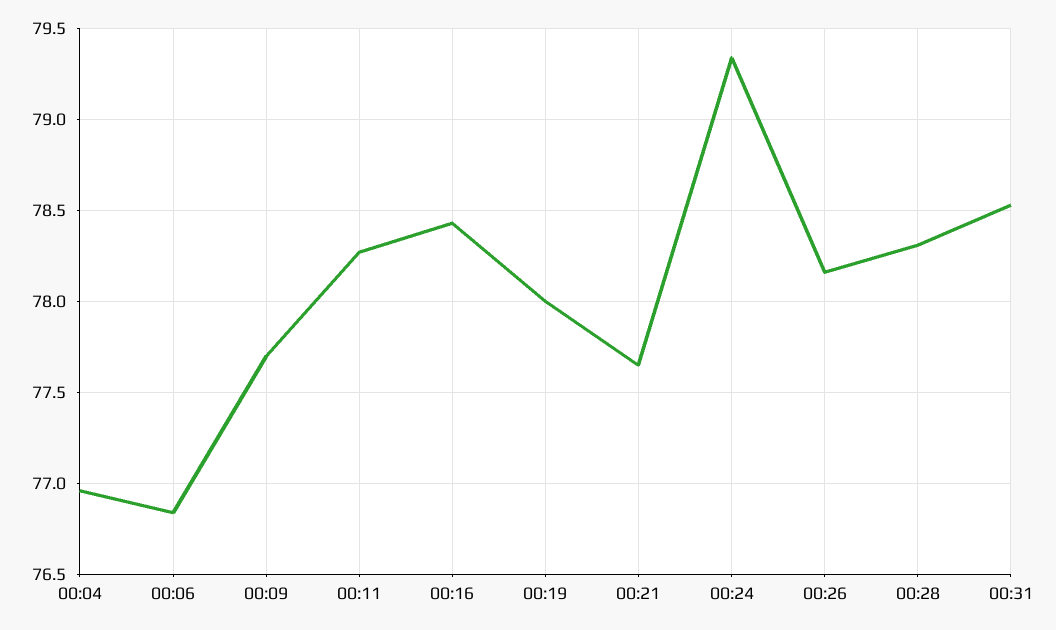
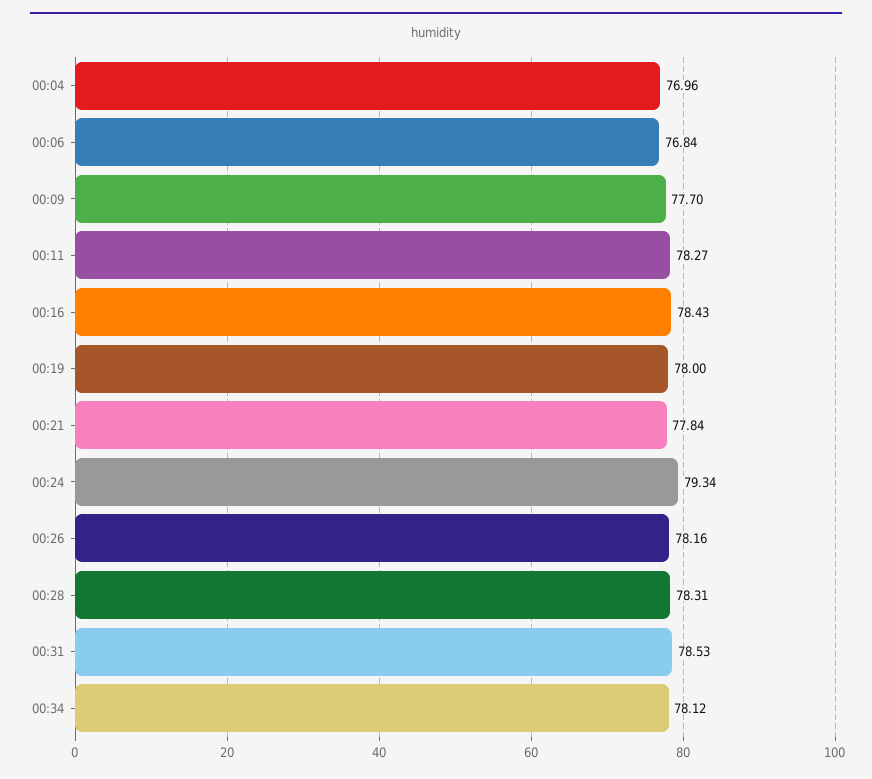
00:21: 77.65 -> 77.84
00:34: none -> 78.12

